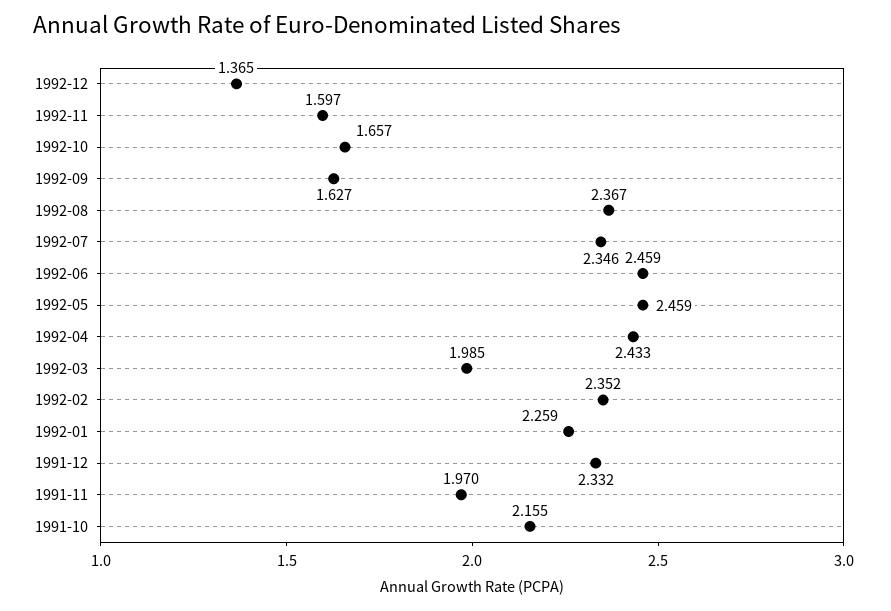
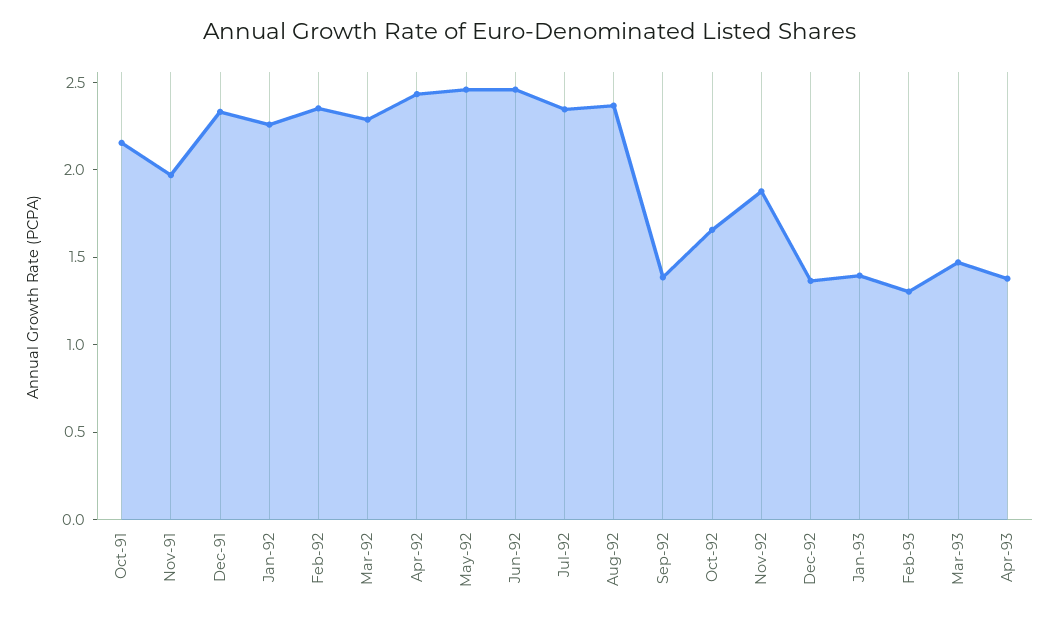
1992-11: 1.597 -> 1.9
1992-09: 1.627 -> 1.4
1992-03: 1.985 -> 2.3
Jan-93: none -> 1.4
Feb-93: none -> 1.3
Mar-93: none -> 1.5
Apr-93: none -> 1.4

